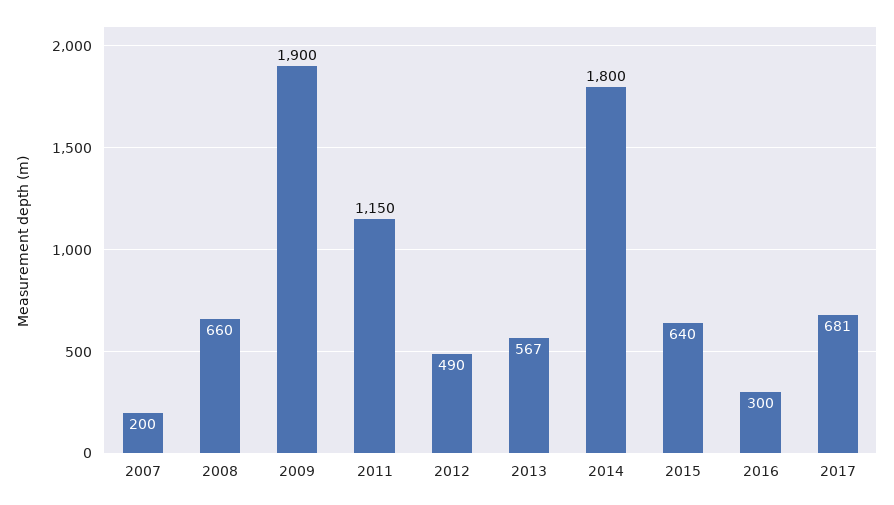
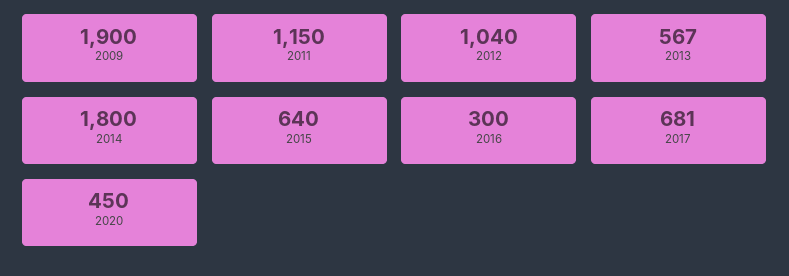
2007: 200 -> none
2008: 660 -> none
2012: 490 -> 1040
2020: none -> 450

